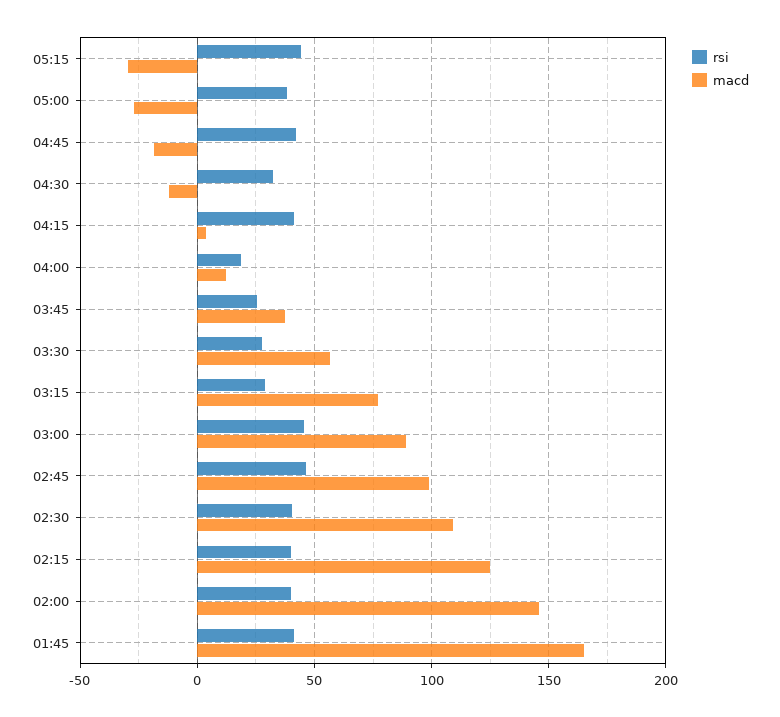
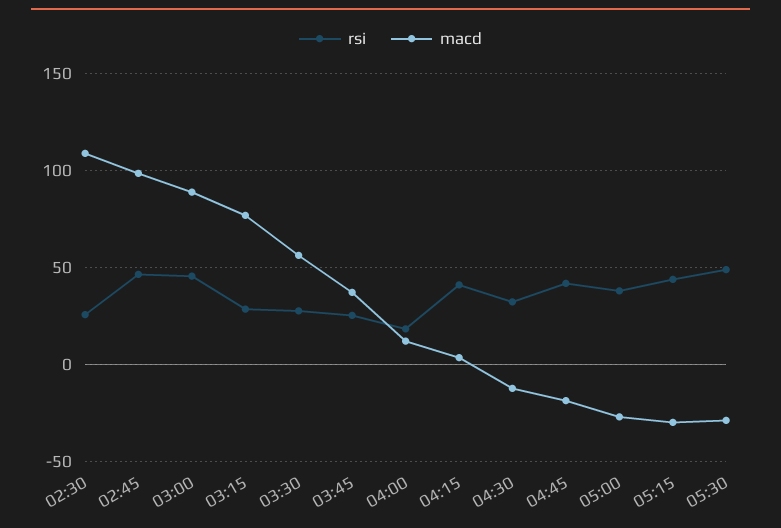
rsi, 02:30: 40 -> 25
rsi, 02:15: 40 -> none
macd, 02:15: 125 -> none
rsi, 02:00: 40 -> none
macd, 02:00: 145 -> none
rsi, 01:45: 40 -> none
macd, 01:45: 165 -> none
rsi, 05:30: none -> 50
macd, 05:30: none -> -30

